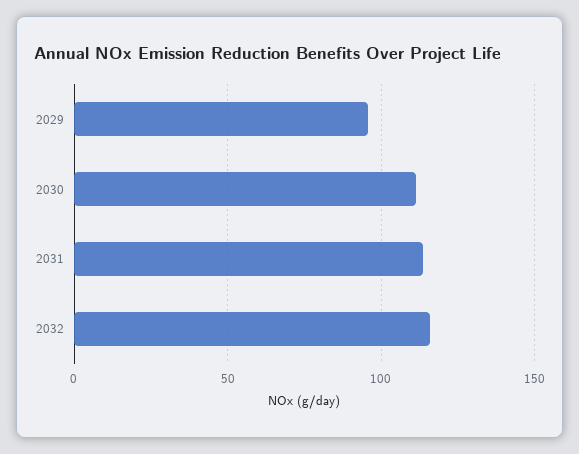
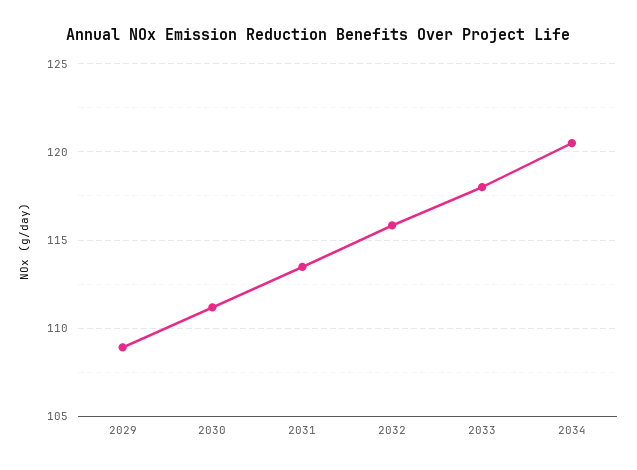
2029: 95 -> 109
2033: none -> 118
2034: none -> 120.5

